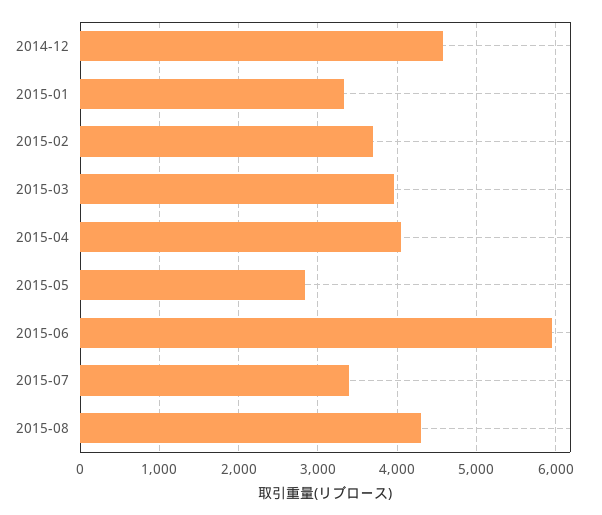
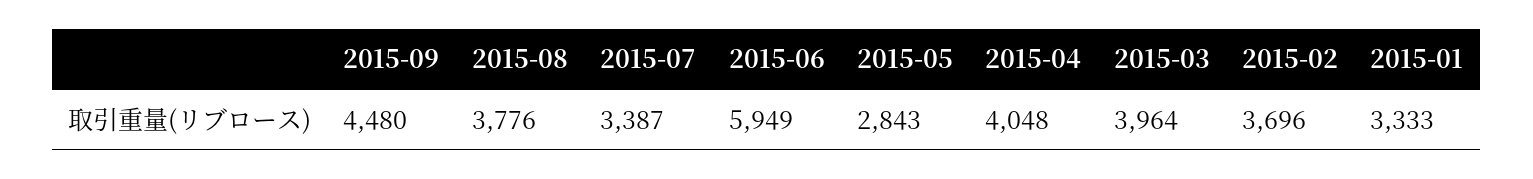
2014-12: 4600 -> none
2015-08: 4300 -> 3776
2015-09: none -> 4480

